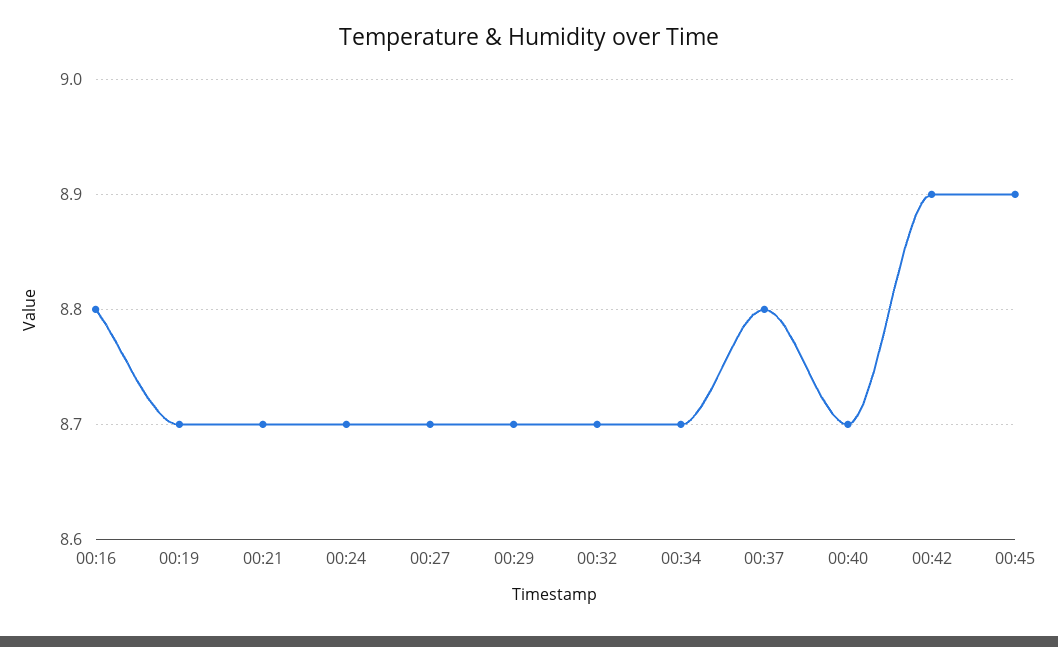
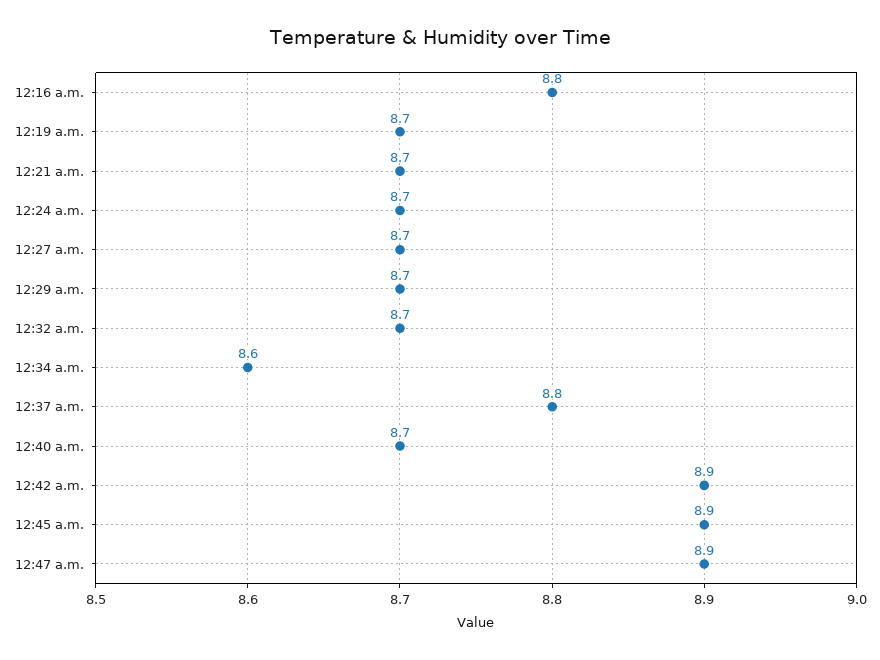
00:34: 8.7 -> 8.6
12:47 a.m.: none -> 8.9

